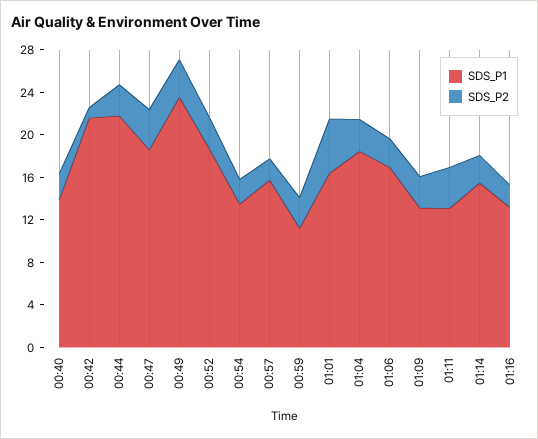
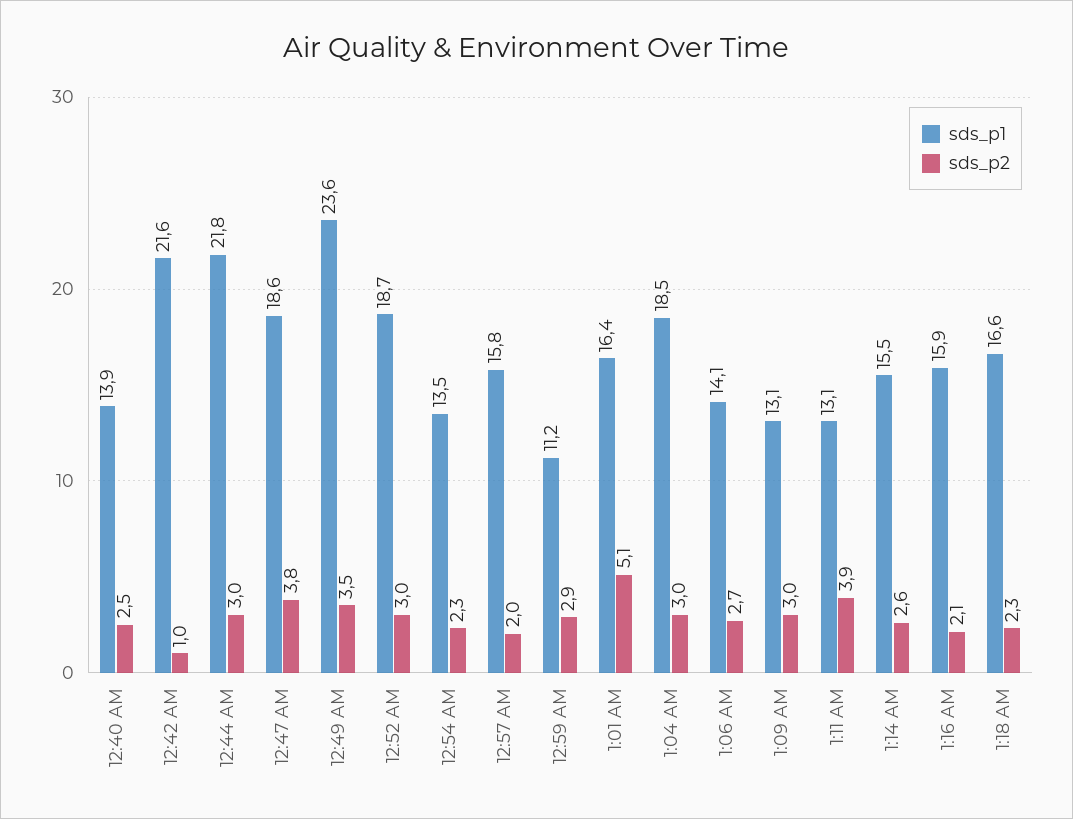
SDS_P1, 01:06: 17 -> 14.1
SDS_P1, 01:16: 13 -> 15.9
SDS_P1, 1:18 AM: none -> 16.6
SDS_P2, 1:18 AM: none -> 2.3

